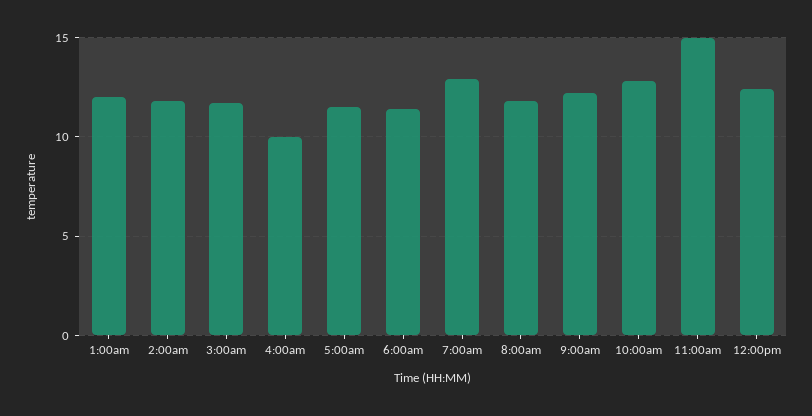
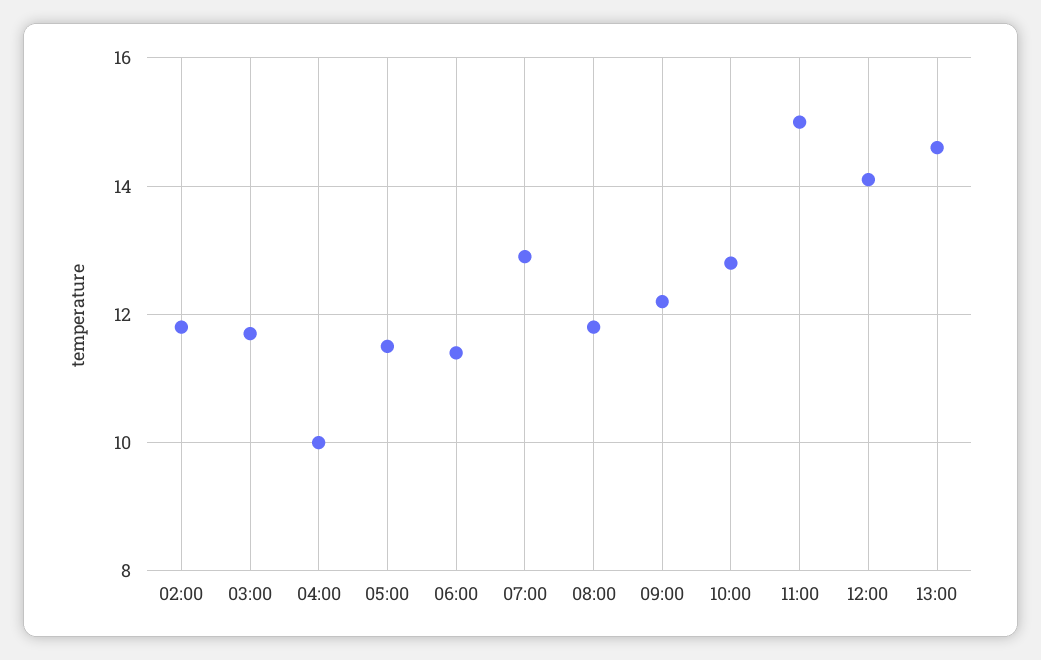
1:00am: 12 -> none
12:00pm: 12.5 -> 14
13:00: none -> 14.5

